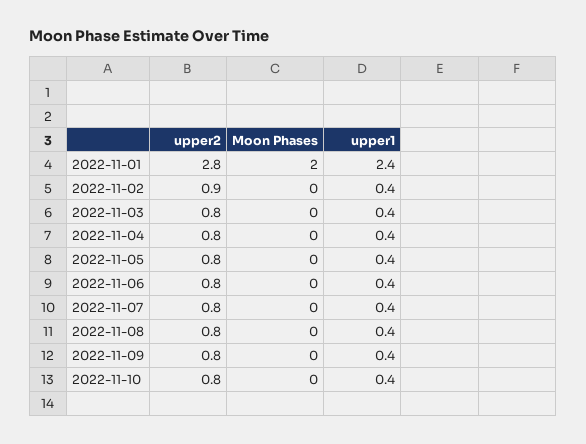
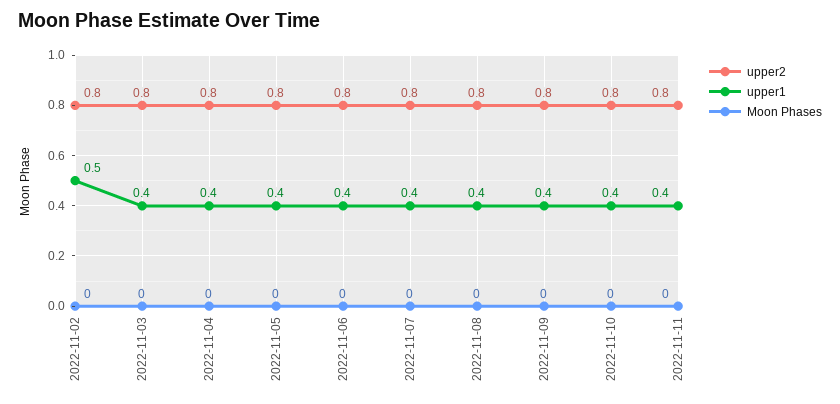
upper2, 2022-11-01: 2.8 -> none
Moon Phases, 2022-11-01: 2 -> none
upper1, 2022-11-01: 2.4 -> none
upper2, 2022-11-02: 0.9 -> 0.8
upper1, 2022-11-02: 0.4 -> 0.5
upper2, 2022-11-11: none -> 0.8
upper1, 2022-11-11: none -> 0.4
Moon Phases, 2022-11-11: none -> 0

